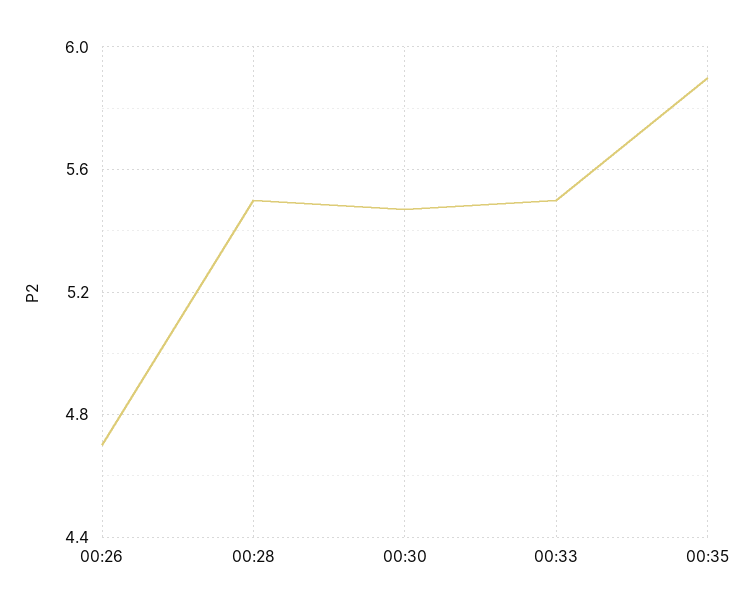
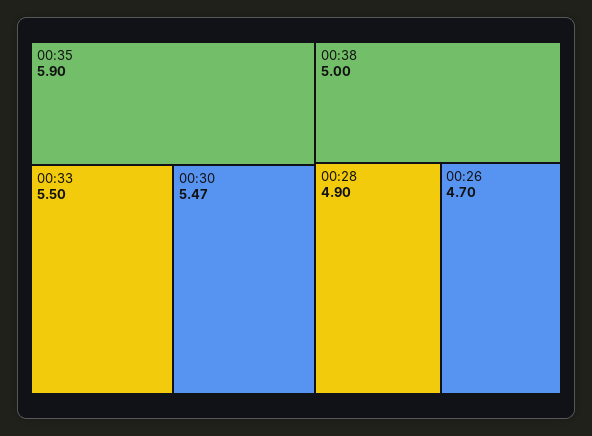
00:28: 5.5 -> 4.9
00:38: none -> 5

